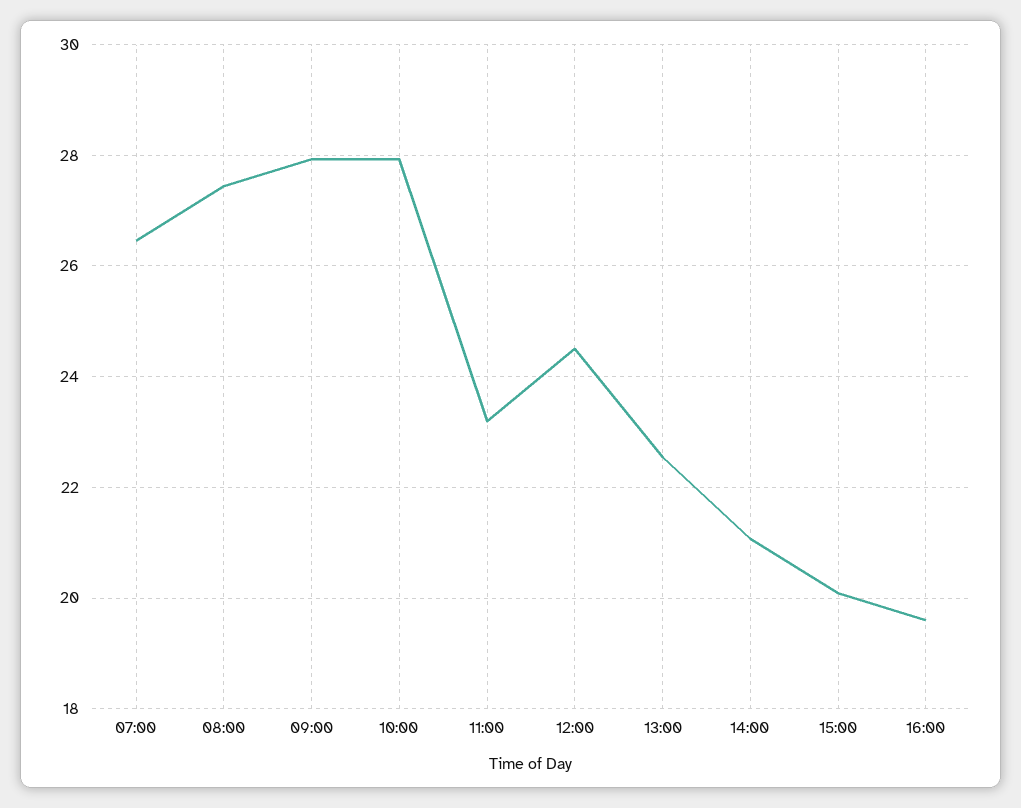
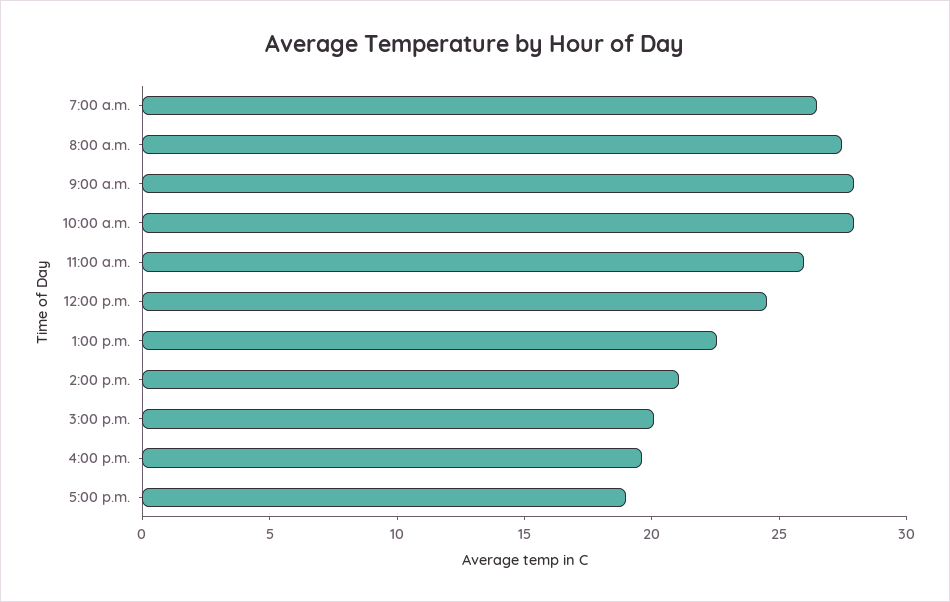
11:00: 23.2 -> 26
5:00 p.m.: none -> 19

